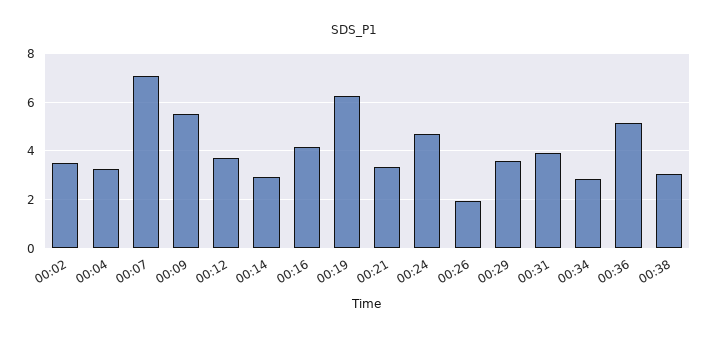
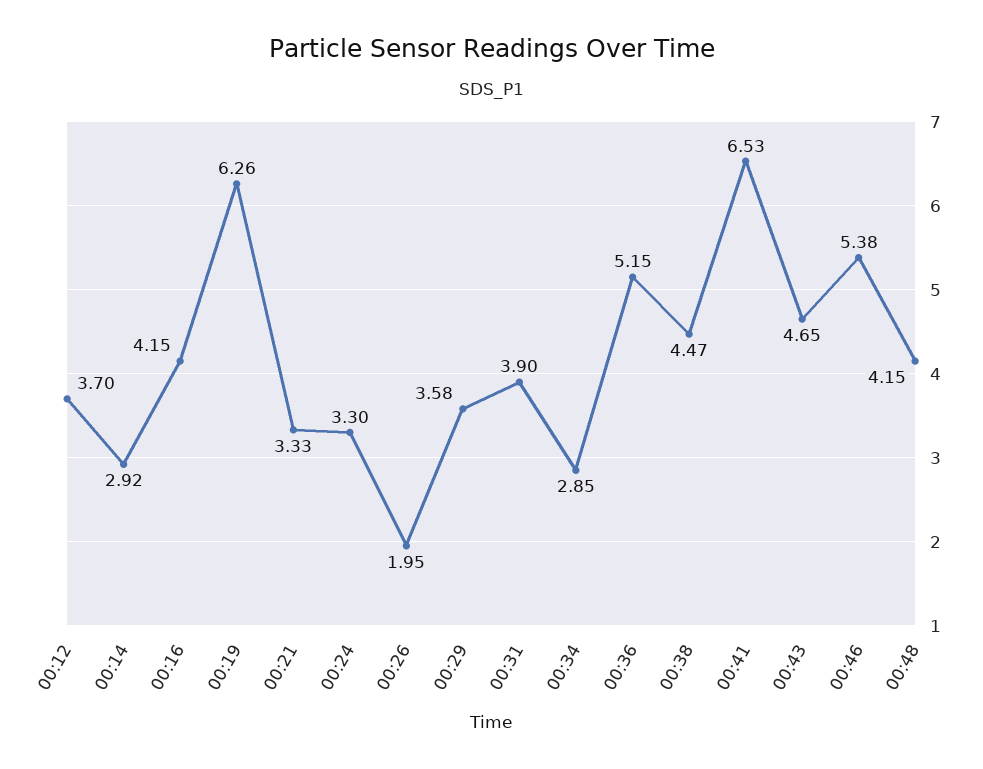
00:02: 3.5 -> none
00:04: 3.25 -> none
00:07: 7 -> none
00:09: 5.5 -> none
00:24: 4.75 -> 3.3
00:38: 3 -> 4.47
00:41: none -> 6.53
00:43: none -> 4.65
00:46: none -> 5.38
00:48: none -> 4.15

